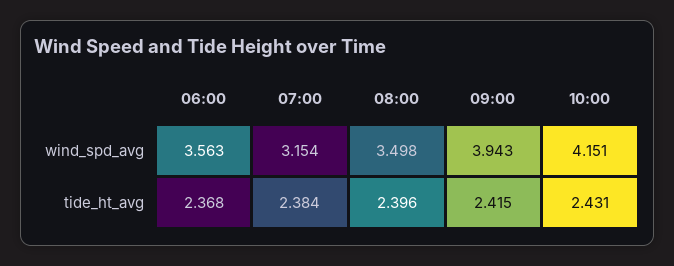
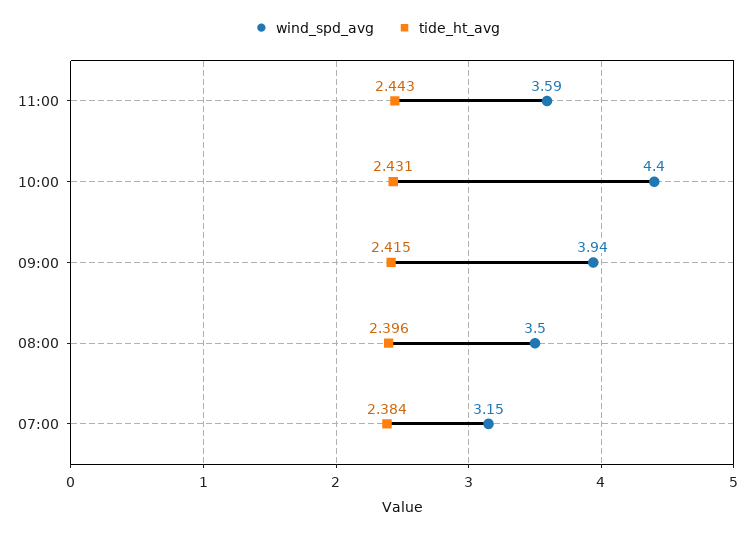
wind_spd_avg, 06:00: 3.563 -> none
wind_spd_avg, 10:00: 4.151 -> 4.4
tide_ht_avg, 06:00: 2.368 -> none
wind_spd_avg, 11:00: none -> 3.59
tide_ht_avg, 11:00: none -> 2.443

